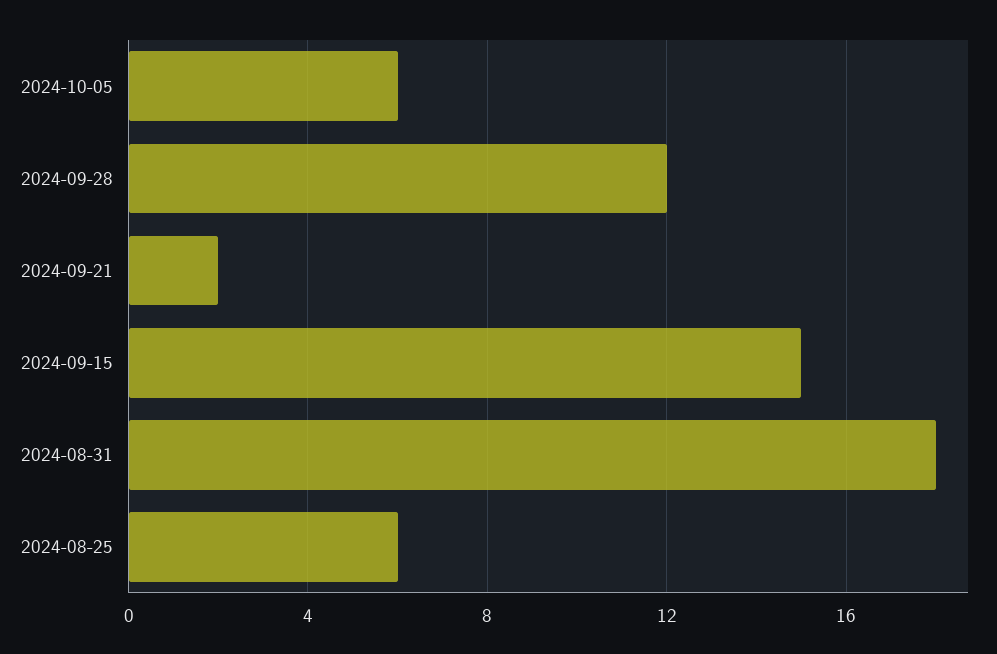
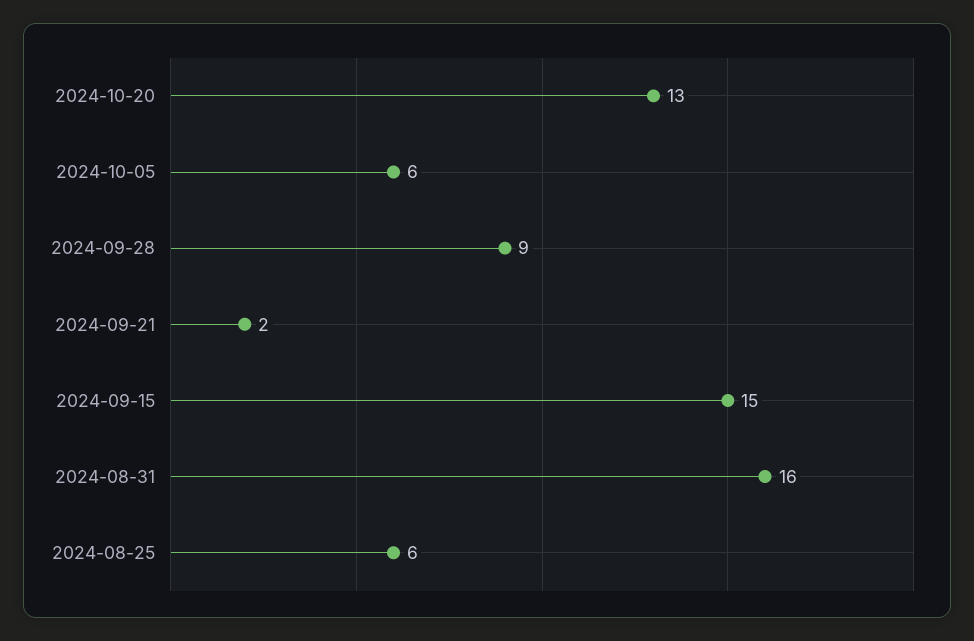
2024-09-28: 12 -> 9
2024-08-31: 18 -> 16
2024-10-20: none -> 13

